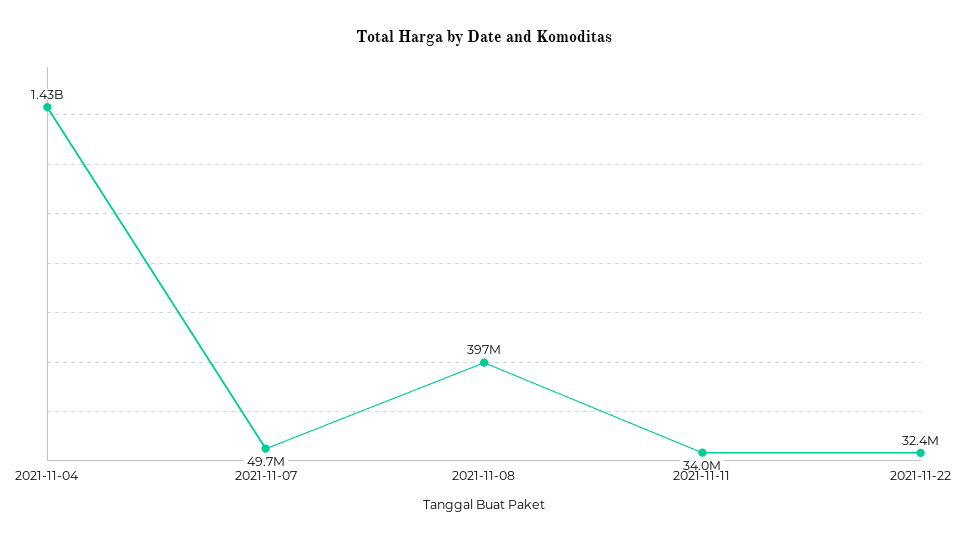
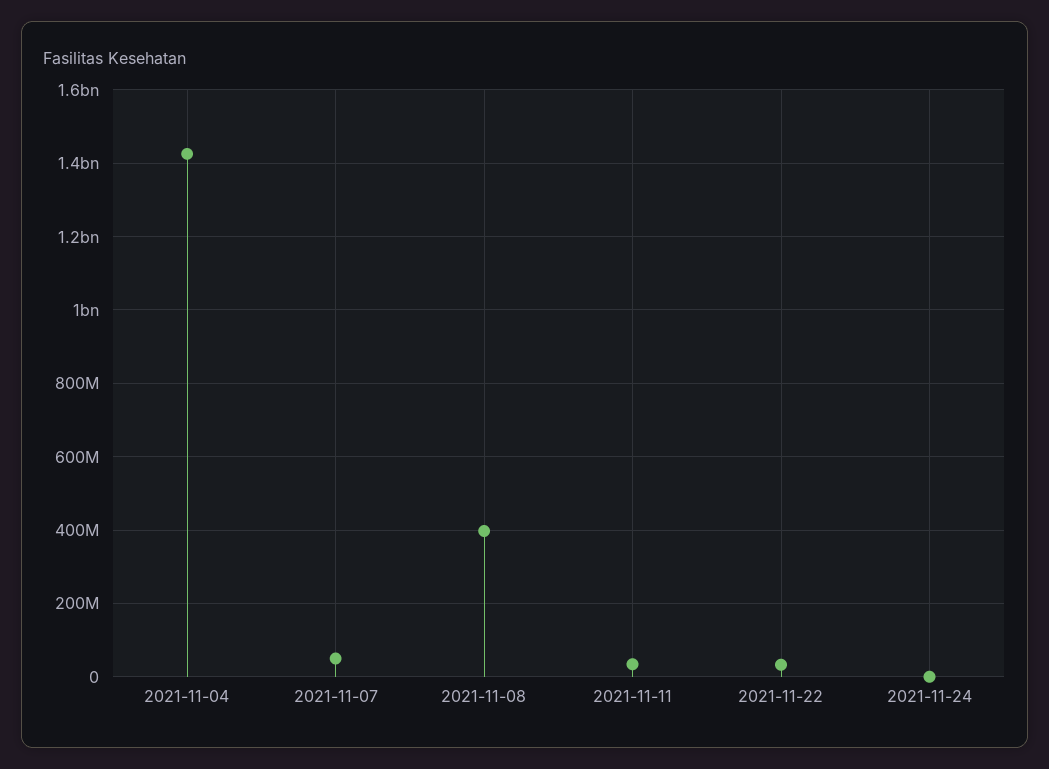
2021-11-24: none -> 0

